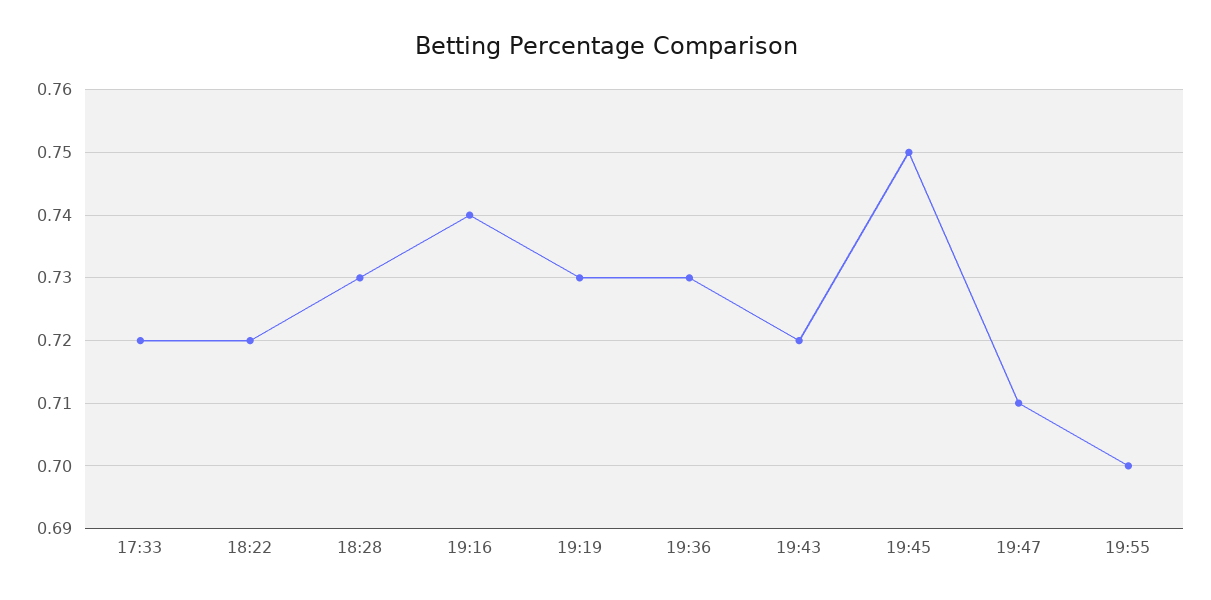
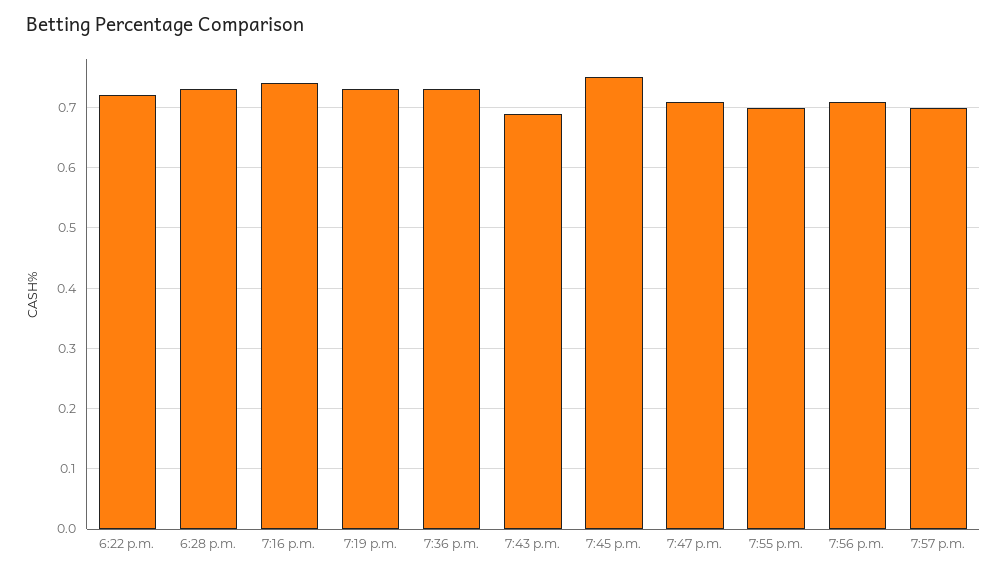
17:33: 0.72 -> none
19:43: 0.72 -> 0.69
7:56 p.m.: none -> 0.71
7:57 p.m.: none -> 0.7

